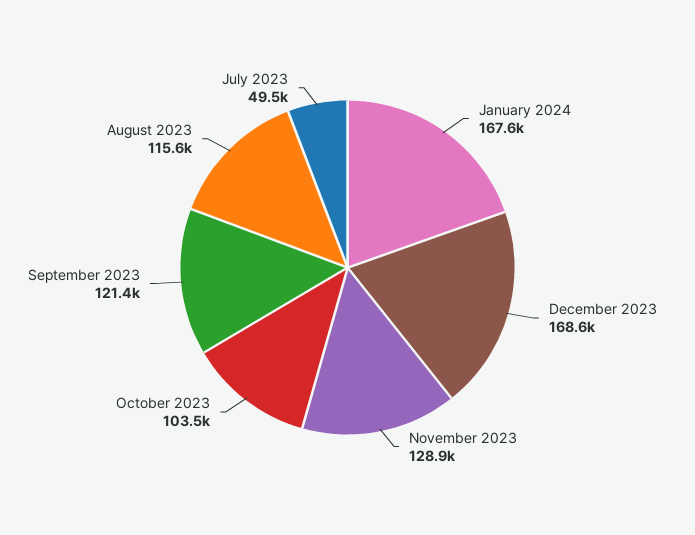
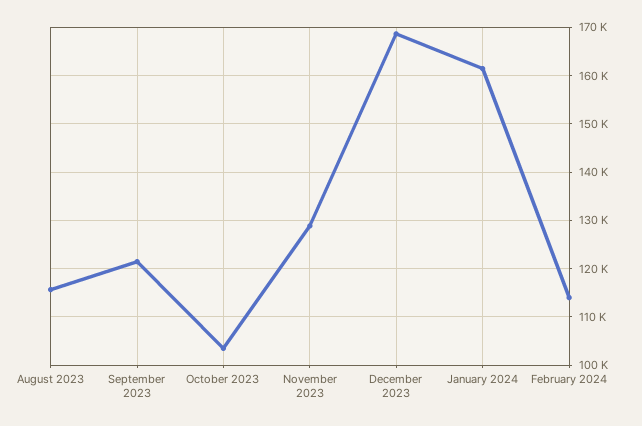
January 2024: 167600 -> 162000
July 2023: 49500 -> none
February 2024: none -> 114000

